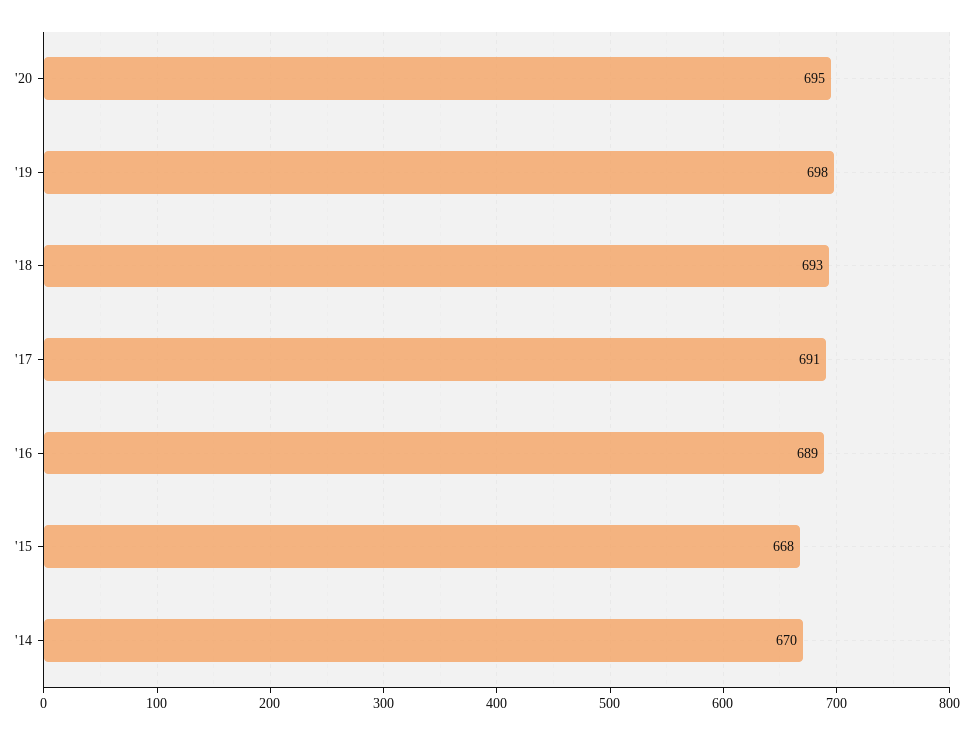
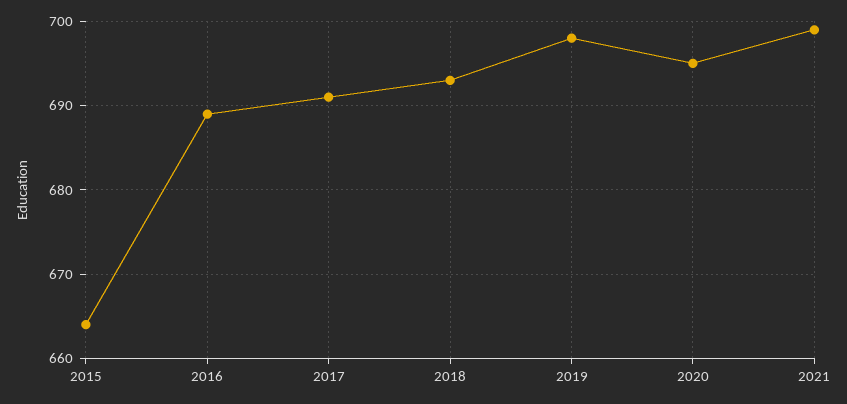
'15: 668 -> 664
'14: 670 -> none
2021: none -> 699

